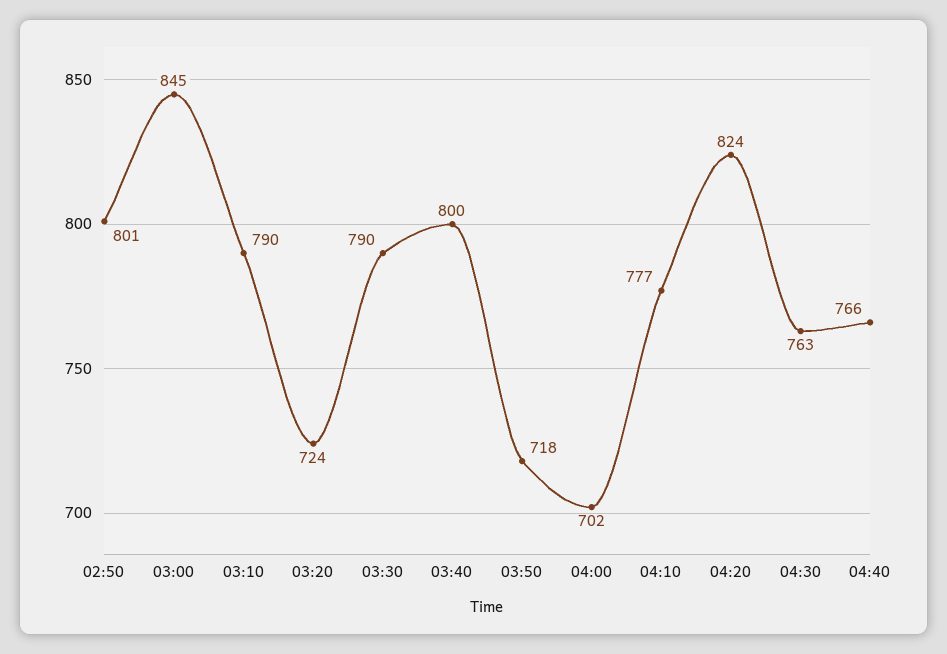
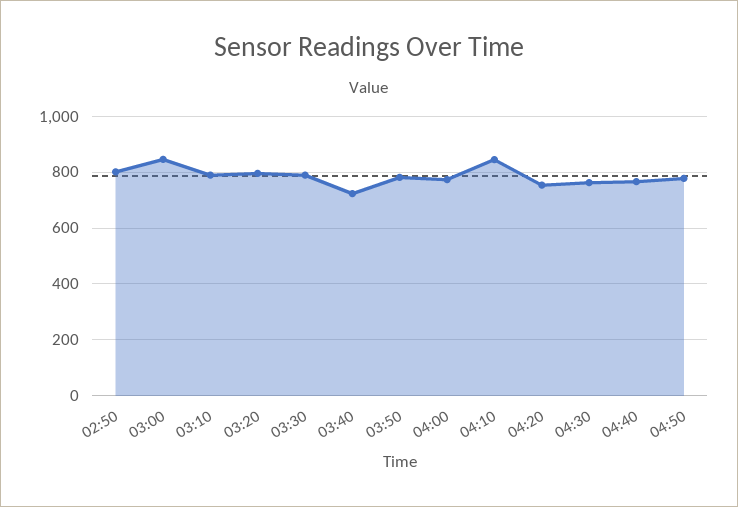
03:20: 724 -> 800
03:40: 800 -> 725
03:50: 718 -> 775
04:00: 702 -> 775
04:10: 777 -> 850
04:20: 824 -> 750
04:50: none -> 775

